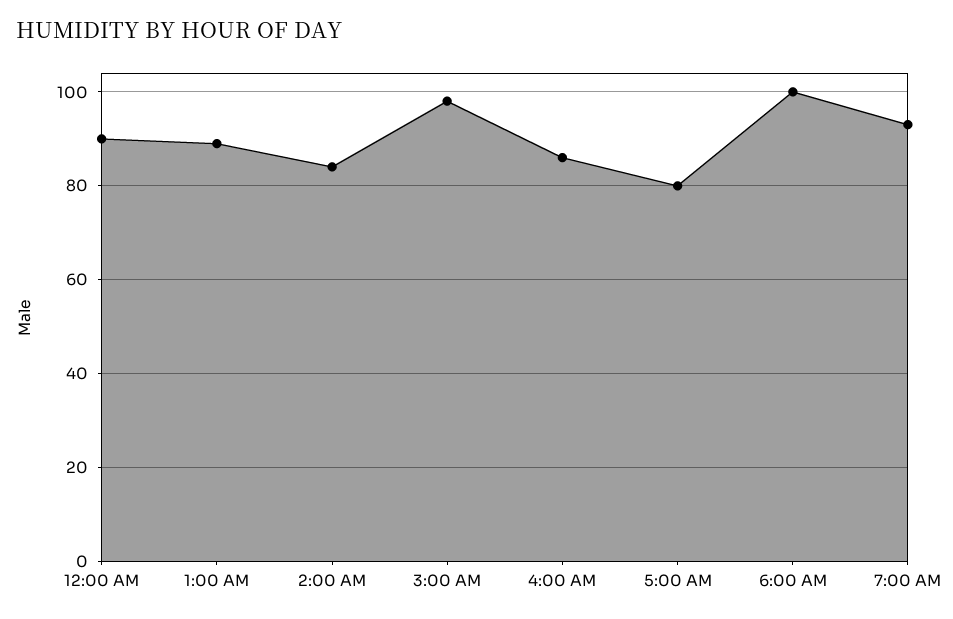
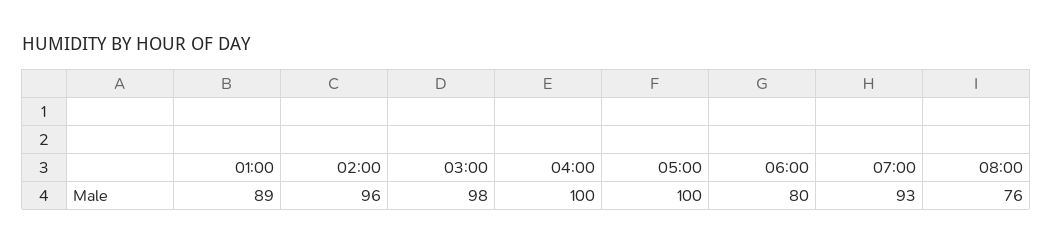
12:00 AM: 90 -> none
2:00 AM: 85 -> 96
4:00 AM: 85 -> 100
5:00 AM: 80 -> 100
6:00 AM: 100 -> 80
08:00: none -> 76

